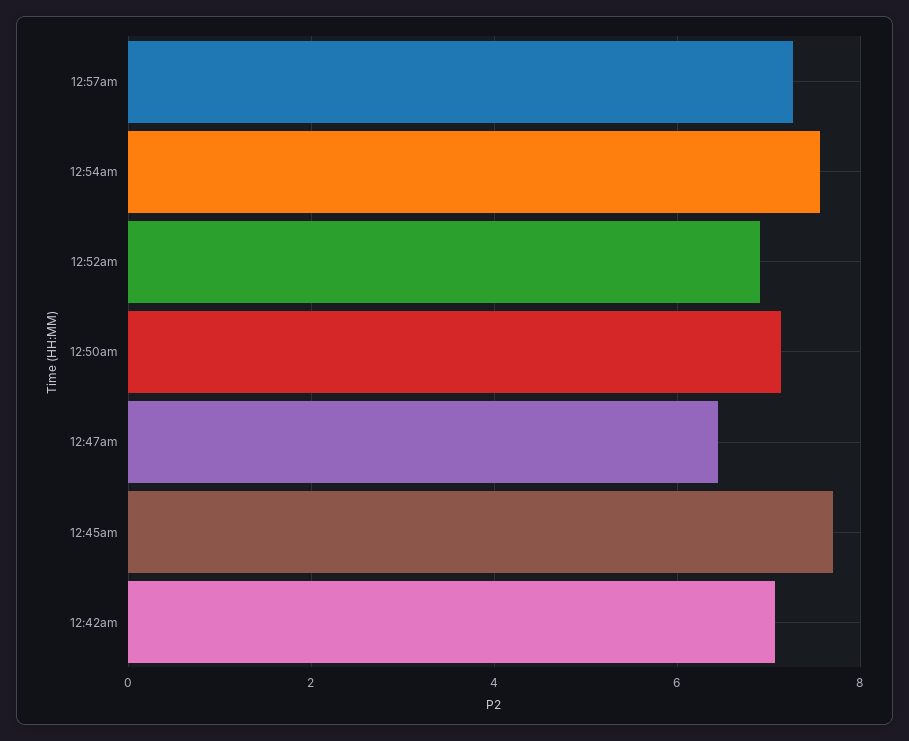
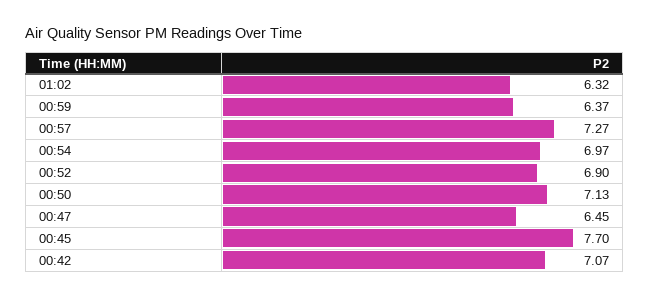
12:54am: 7.6 -> 6.97
01:02: none -> 6.32
00:59: none -> 6.37

